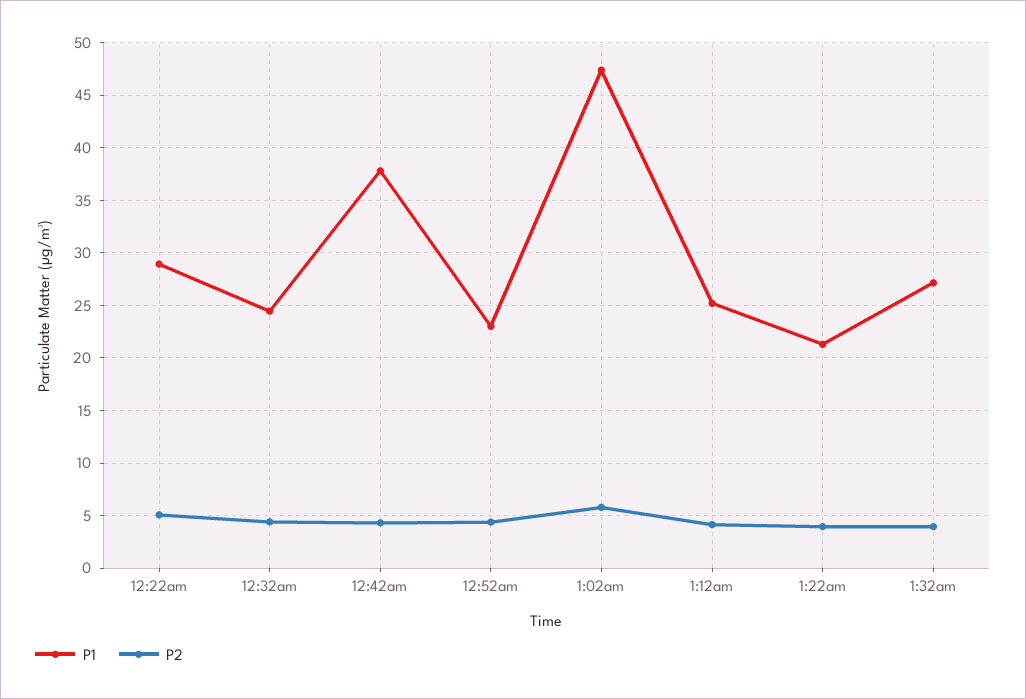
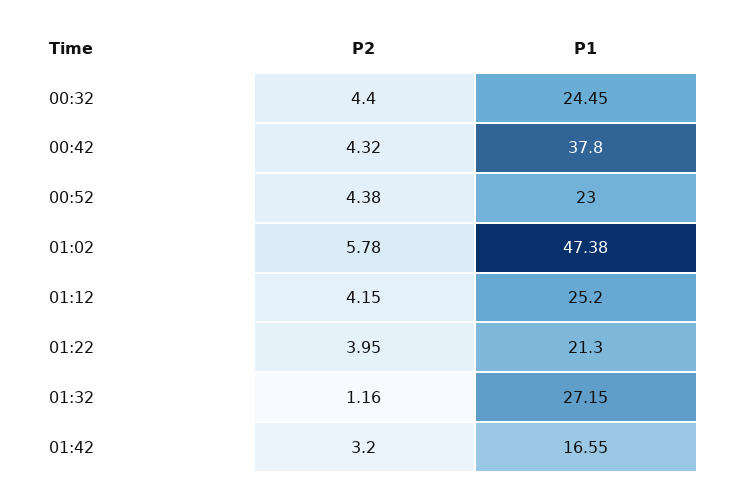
P1, 12:22am: 29 -> none
P2, 12:22am: 5 -> none
P2, 1:32am: 4 -> 1.16
P2, 01:42: none -> 3.2
P1, 01:42: none -> 16.55

